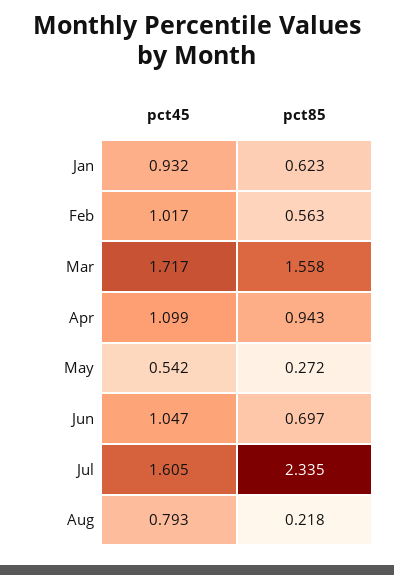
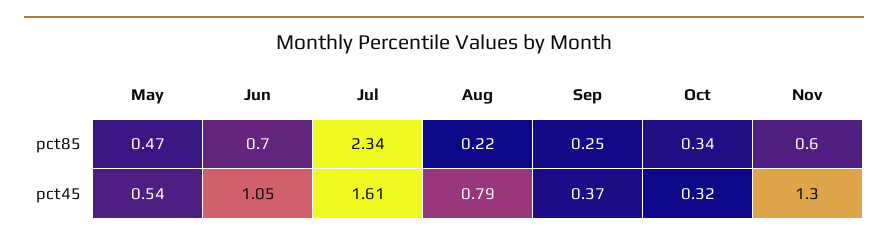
pct45, Jan: 0.932 -> none
pct85, Jan: 0.623 -> none
pct45, Feb: 1.017 -> none
pct85, Feb: 0.563 -> none
pct45, Mar: 1.717 -> none
pct85, Mar: 1.558 -> none
pct45, Apr: 1.099 -> none
pct85, Apr: 0.943 -> none
pct85, May: 0.272 -> 0.47
pct85, Sep: none -> 0.25
pct85, Oct: none -> 0.34
pct85, Nov: none -> 0.6
pct45, Sep: none -> 0.37
pct45, Oct: none -> 0.32
pct45, Nov: none -> 1.3

